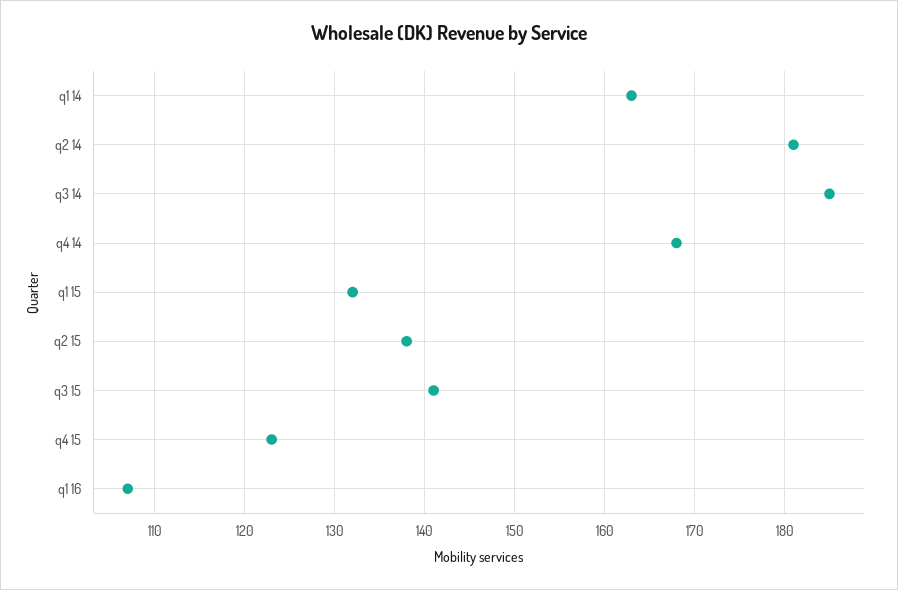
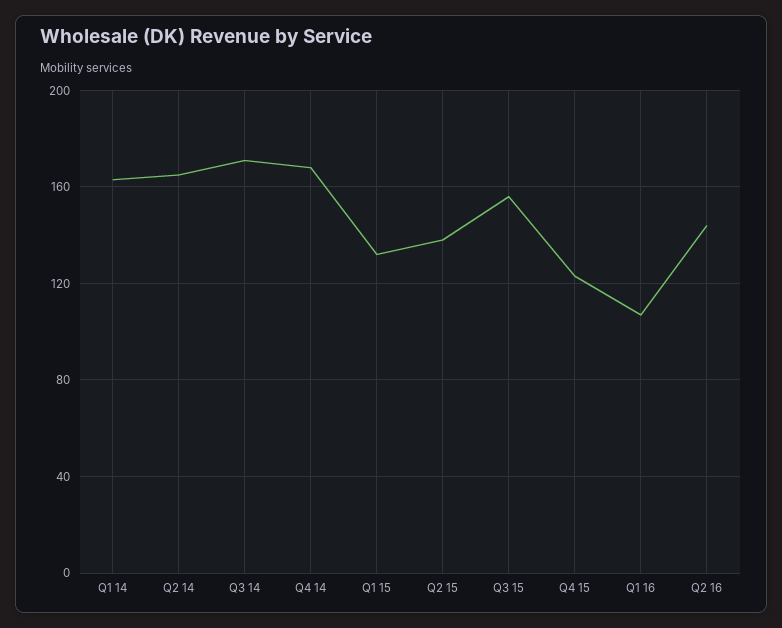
q2 14: 181 -> 165
q3 14: 185 -> 170
q3 15: 141 -> 155
Q2 16: none -> 145

